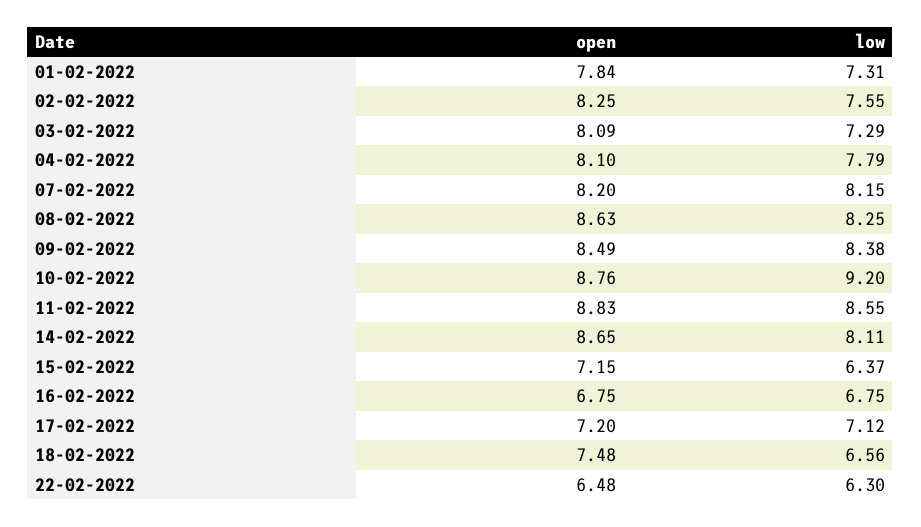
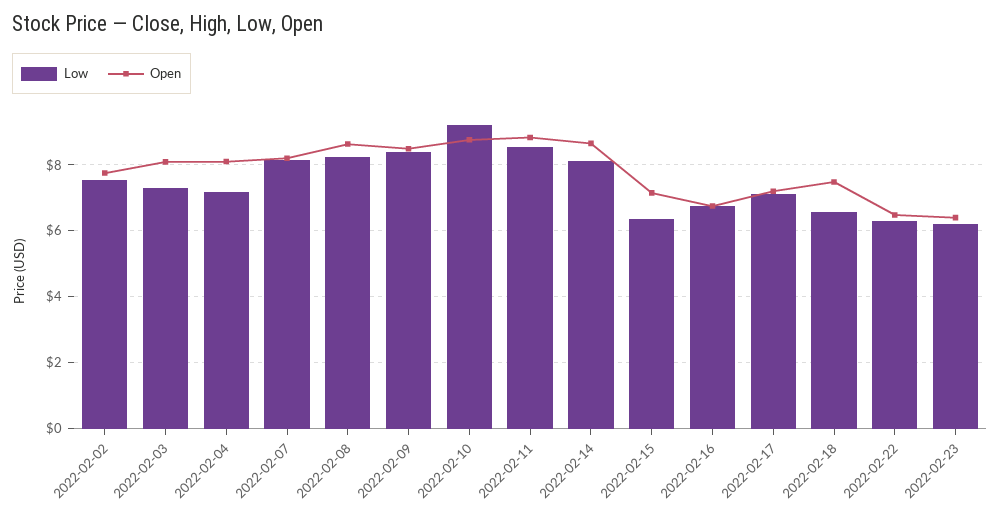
open, 01-02-2022: 7.84 -> none
low, 01-02-2022: 7.31 -> none
open, 02-02-2022: 8.25 -> 7.8
low, 04-02-2022: 7.79 -> 7.2
low, 2022-02-23: none -> 6.2
open, 2022-02-23: none -> 6.4

